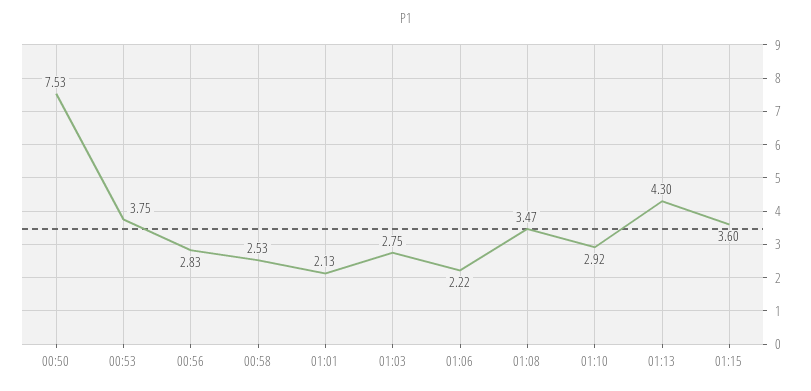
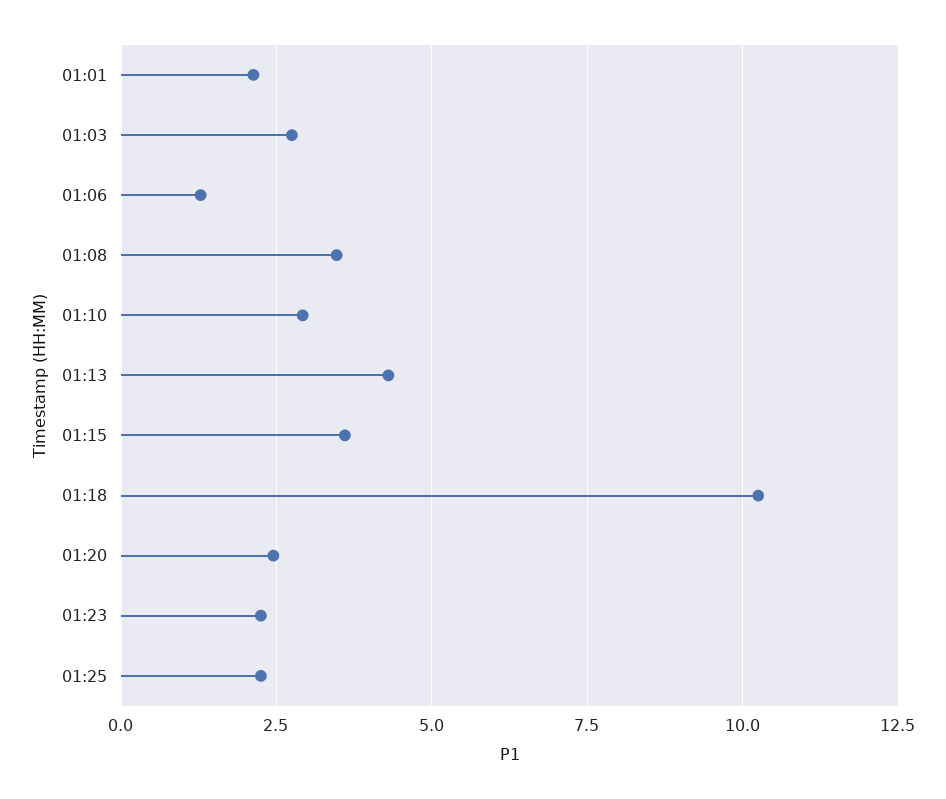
00:50: 7.53 -> none
00:53: 3.75 -> none
00:56: 2.83 -> none
00:58: 2.53 -> none
01:06: 2.22 -> 1.25
01:18: none -> 10.25
01:20: none -> 2.5
01:23: none -> 2.25
01:25: none -> 2.25

